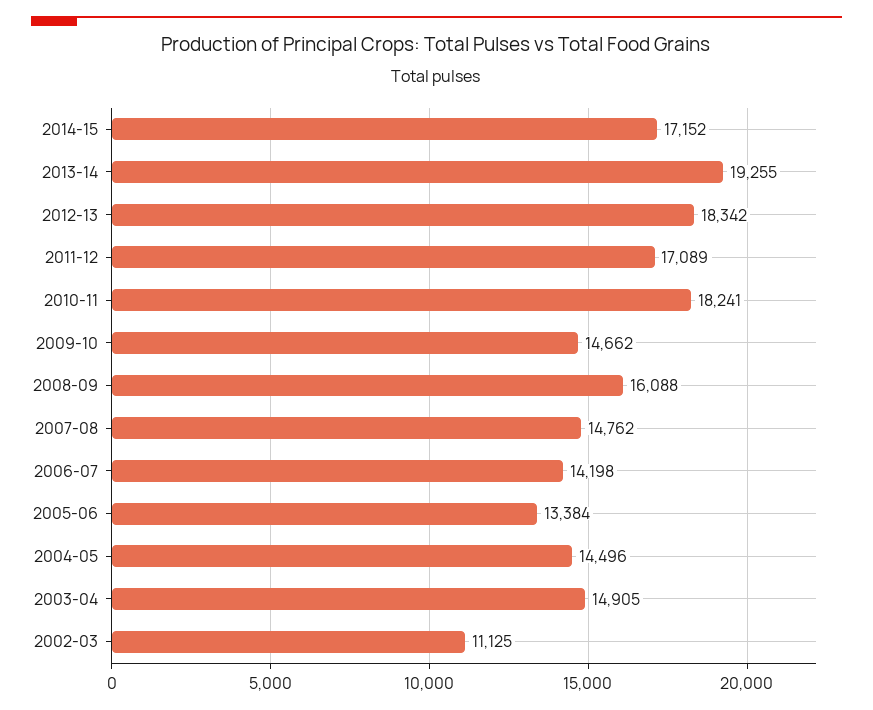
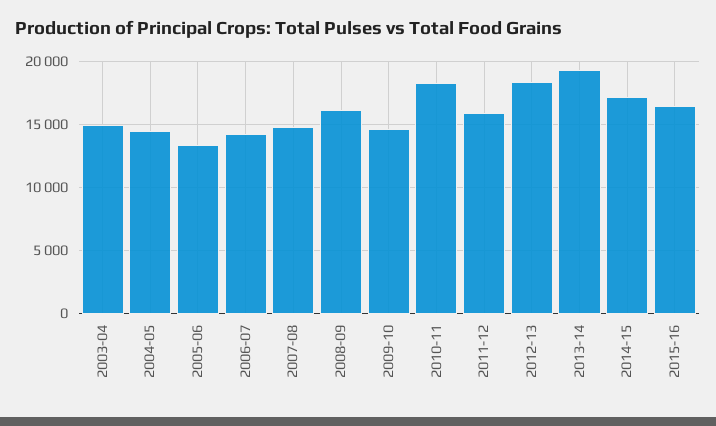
2011-12: 17089 -> 16000
2002-03: 11125 -> none
2015-16: none -> 16500

